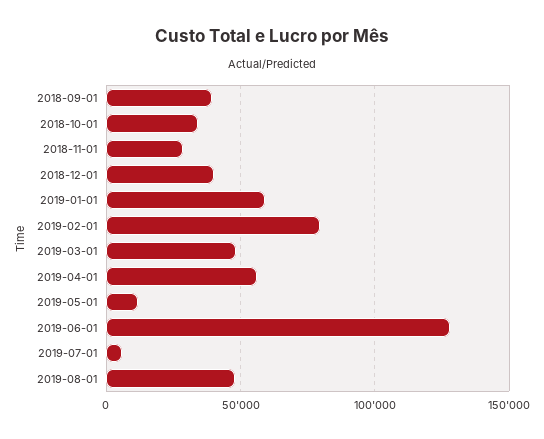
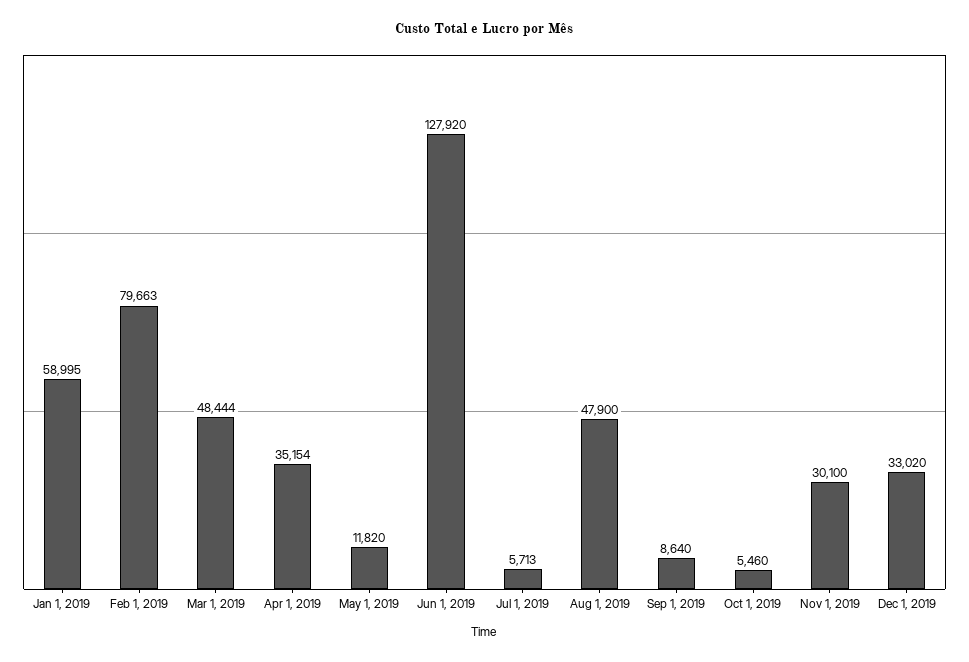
2018-09-01: 40000 -> none
2018-10-01: 35000 -> none
2018-11-01: 30000 -> none
2018-12-01: 40000 -> none
2019-04-01: 55000 -> 35154
Sep 1, 2019: none -> 8640
Oct 1, 2019: none -> 5460
Nov 1, 2019: none -> 30100
Dec 1, 2019: none -> 33020

